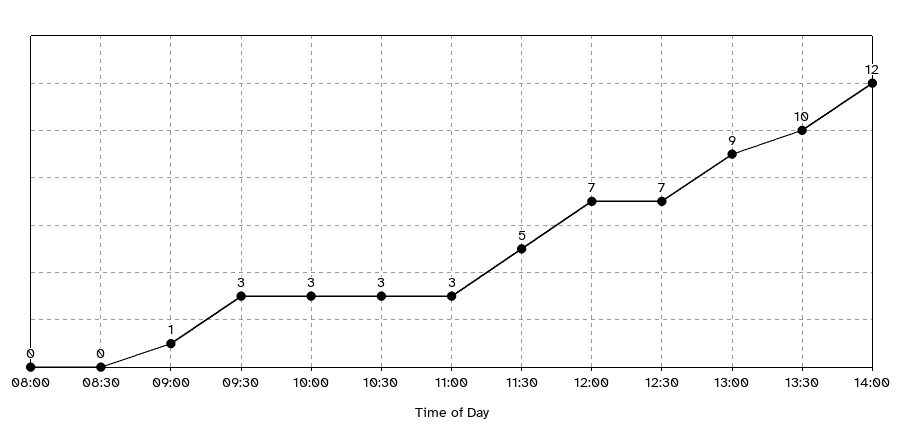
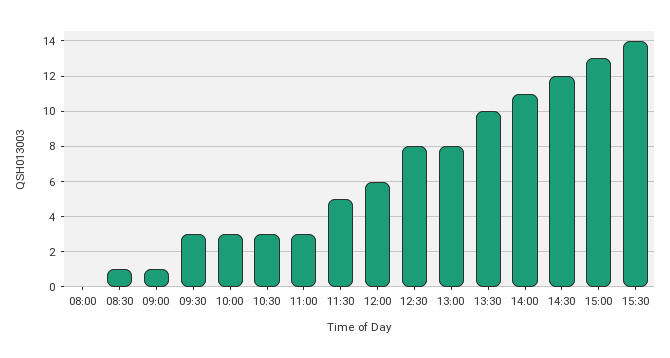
08:30: 0 -> 1
12:00: 7 -> 6
12:30: 7 -> 8
13:00: 9 -> 8
14:00: 12 -> 11
14:30: none -> 12
15:00: none -> 13
15:30: none -> 14

